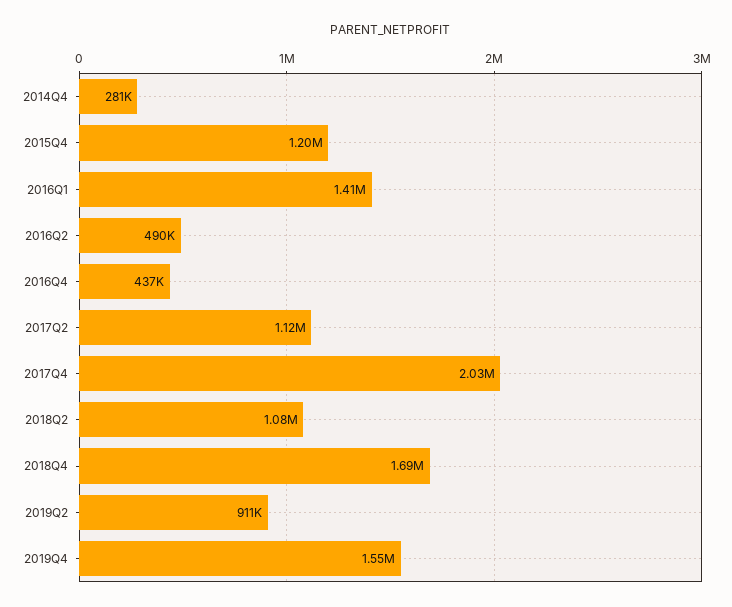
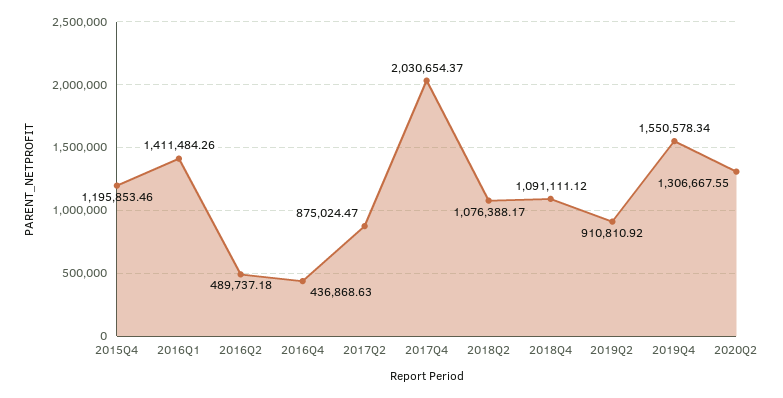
2014Q4: 281000 -> none
2017Q2: 1120000 -> 875024.47
2018Q4: 1690000 -> 1091111.12
2020Q2: none -> 1306667.55

